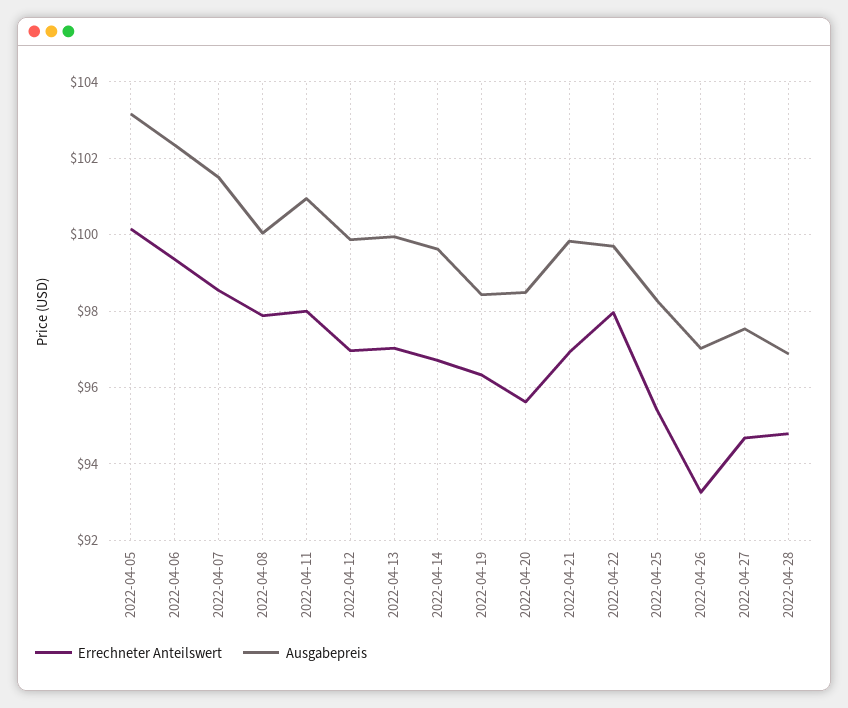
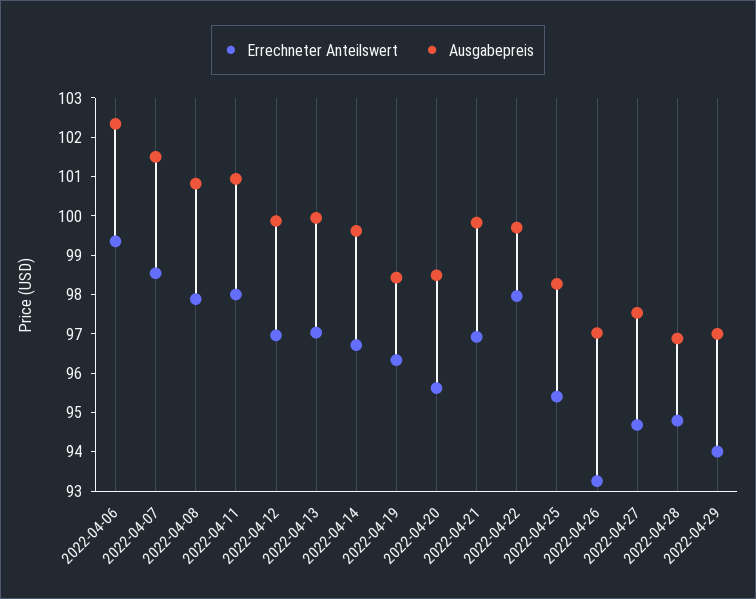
Errechneter Anteilswert, 2022-04-05: 100.2 -> none
Ausgabepreis, 2022-04-05: 103.2 -> none
Ausgabepreis, 2022-04-08: 100 -> 100.75
Errechneter Anteilswert, 2022-04-29: none -> 94
Ausgabepreis, 2022-04-29: none -> 97

